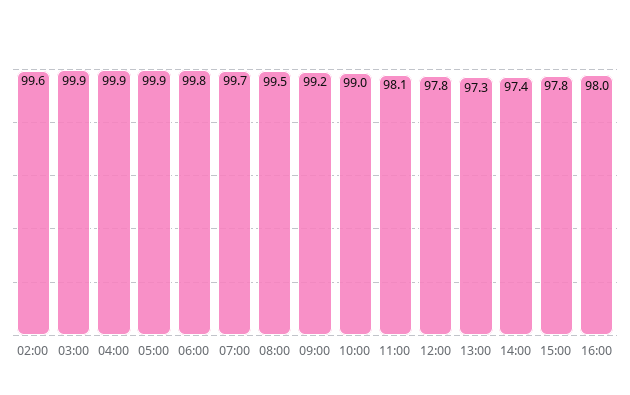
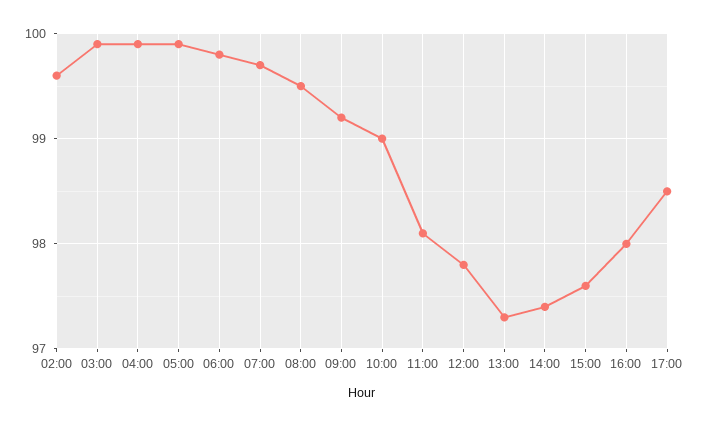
15:00: 97.8 -> 97.6
17:00: none -> 98.5

